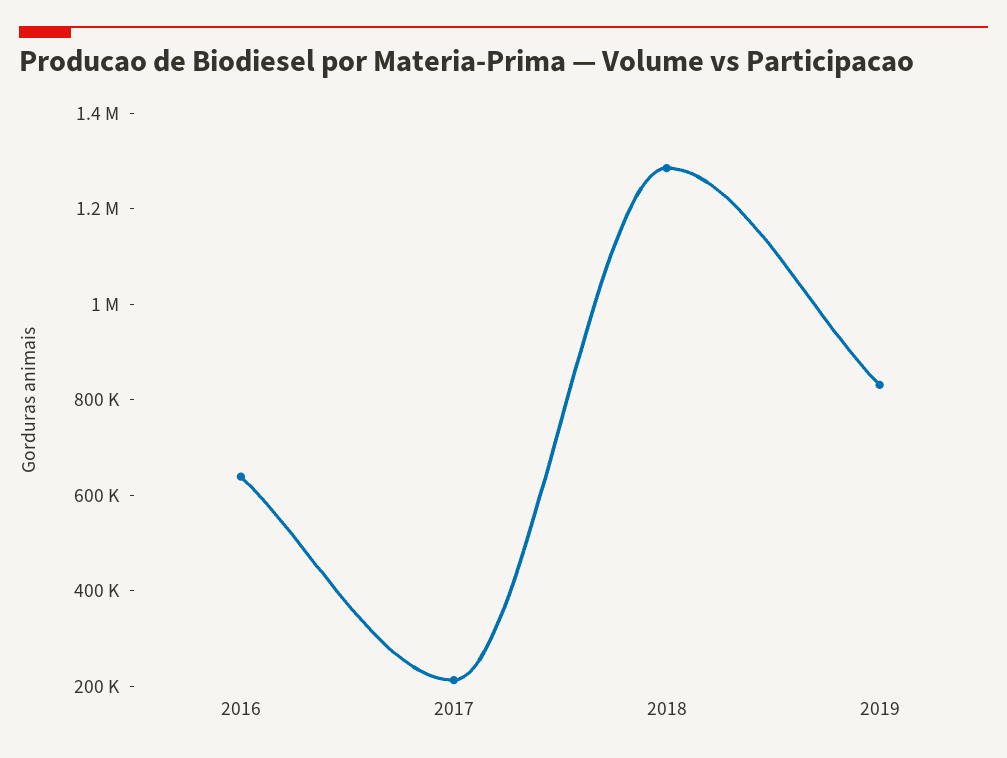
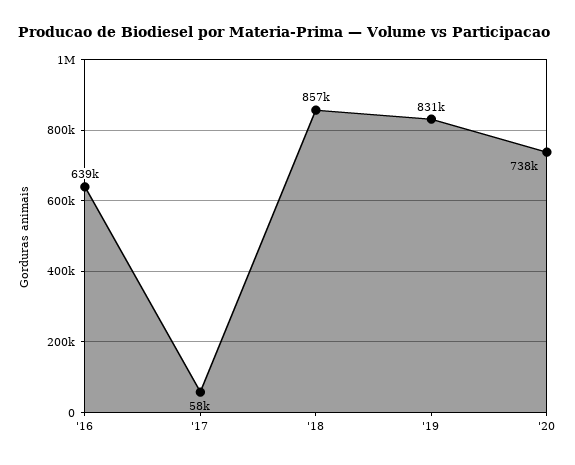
2017: 200000 -> 58000
2018: 1300000 -> 857000
'20: none -> 738000

